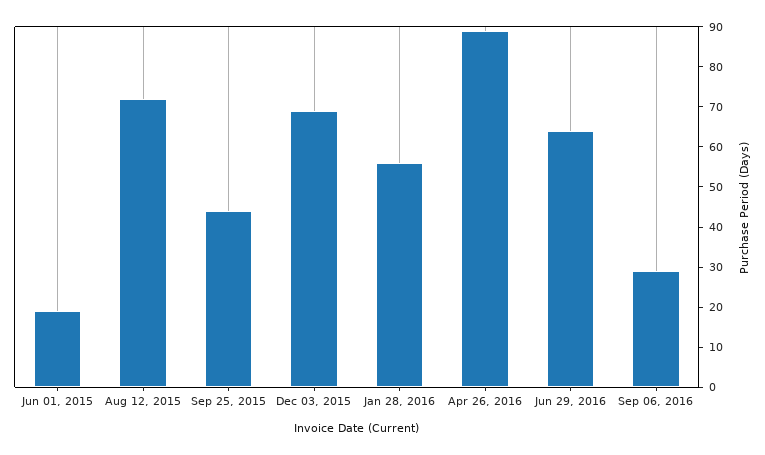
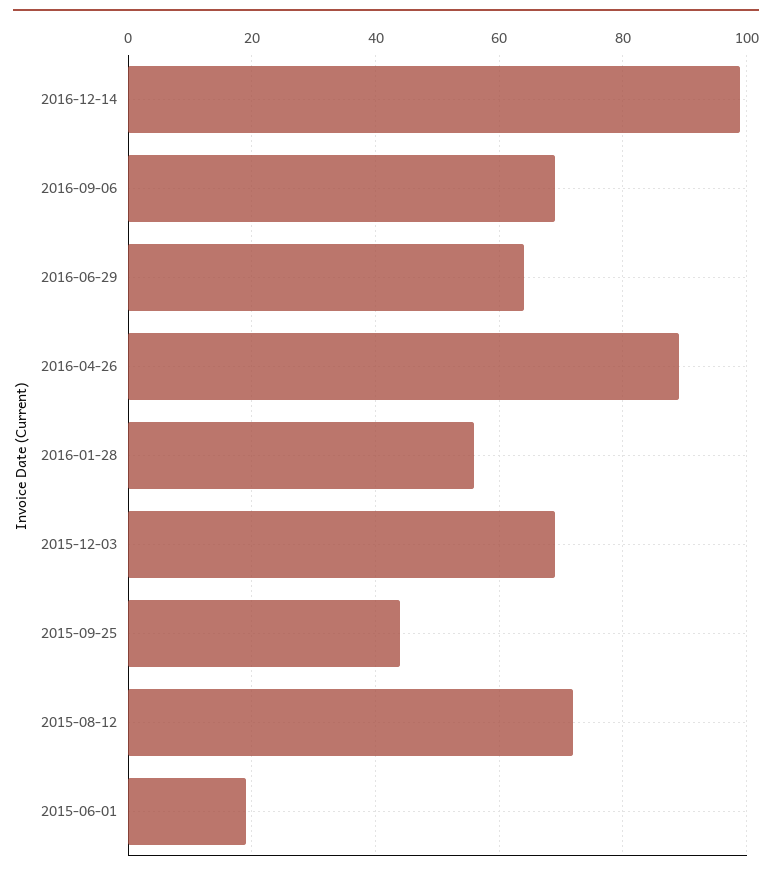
Sep 06, 2016: 30 -> 70
2016-12-14: none -> 100

